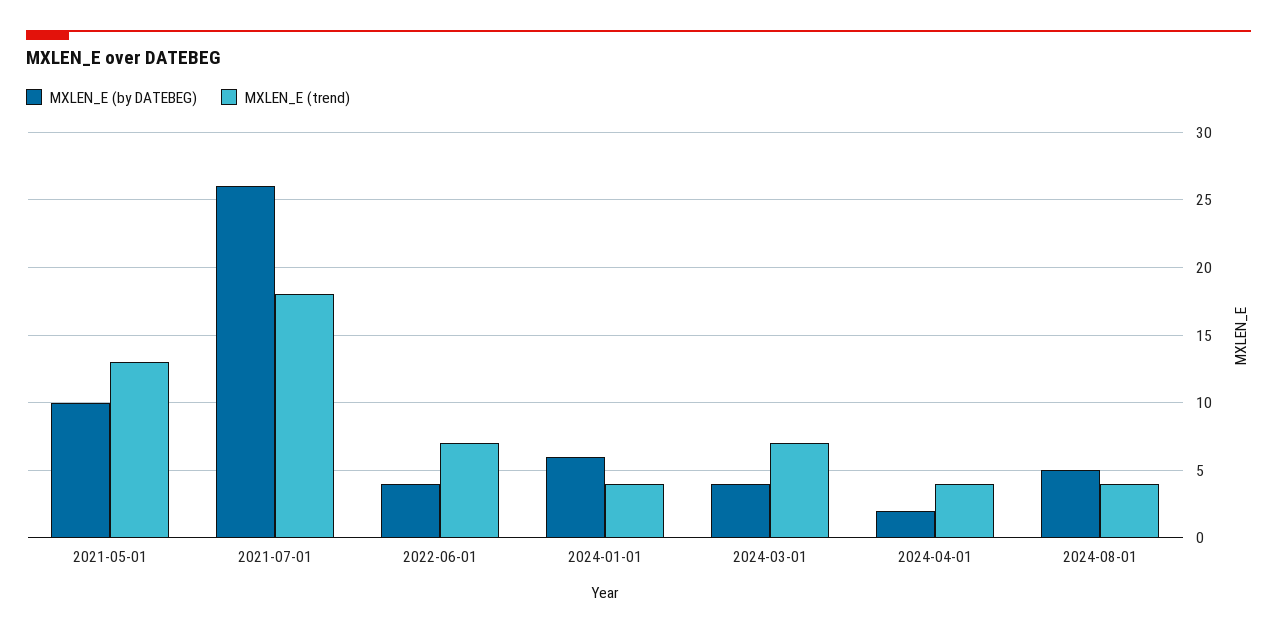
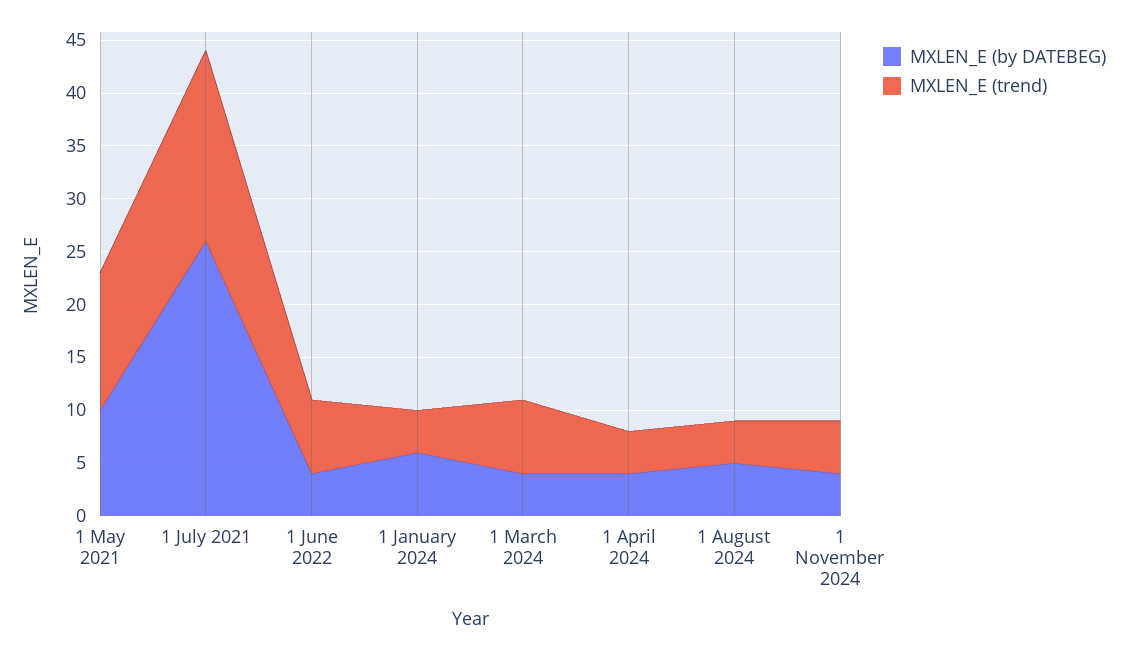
MXLEN_E (by DATEBEG), 2024-04-01: 2 -> 4
MXLEN_E (by DATEBEG), 1 November 2024: none -> 4
MXLEN_E (trend), 1 November 2024: none -> 5

